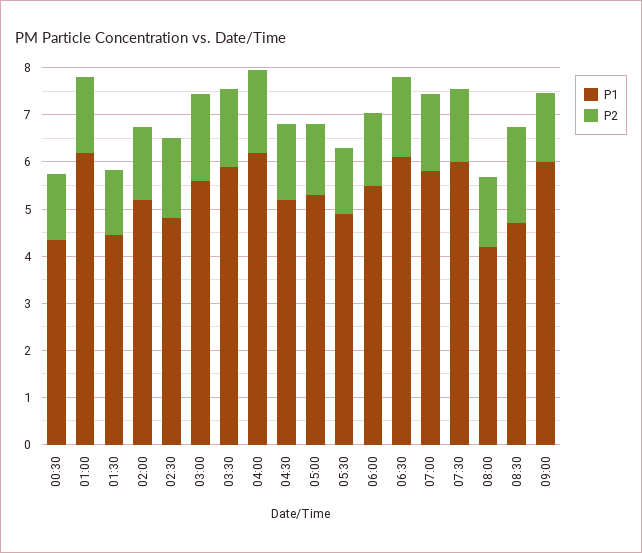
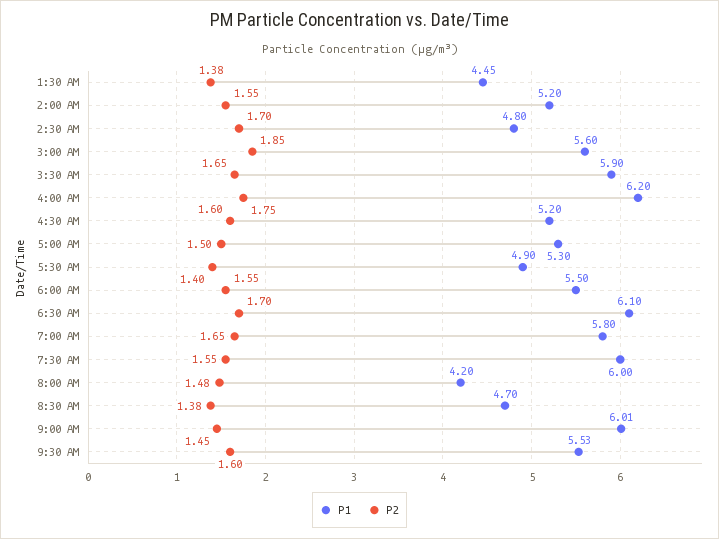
P1, 00:30: 4.4 -> none
P2, 00:30: 1.4 -> none
P1, 01:00: 6.2 -> none
P2, 01:00: 1.6 -> none
P2, 08:30: 2 -> 1.38
P1, 9:30 AM: none -> 5.53
P2, 9:30 AM: none -> 1.6

